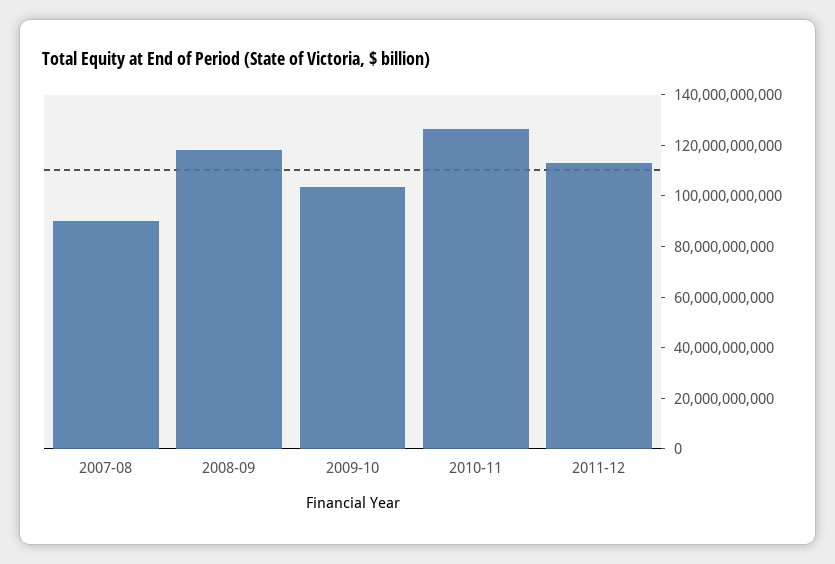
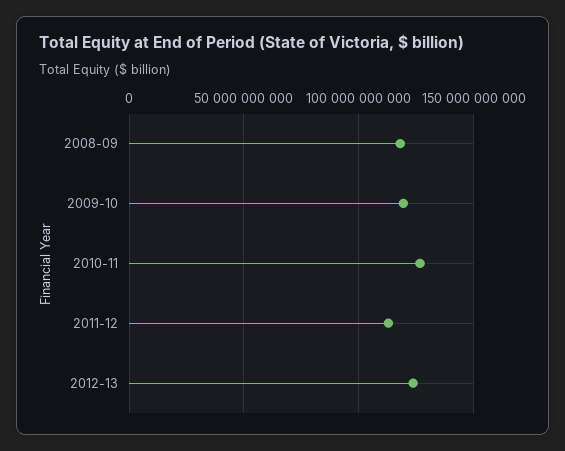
2007-08: 90000000000 -> none
2009-10: 105000000000 -> 120000000000
2012-13: none -> 125000000000

